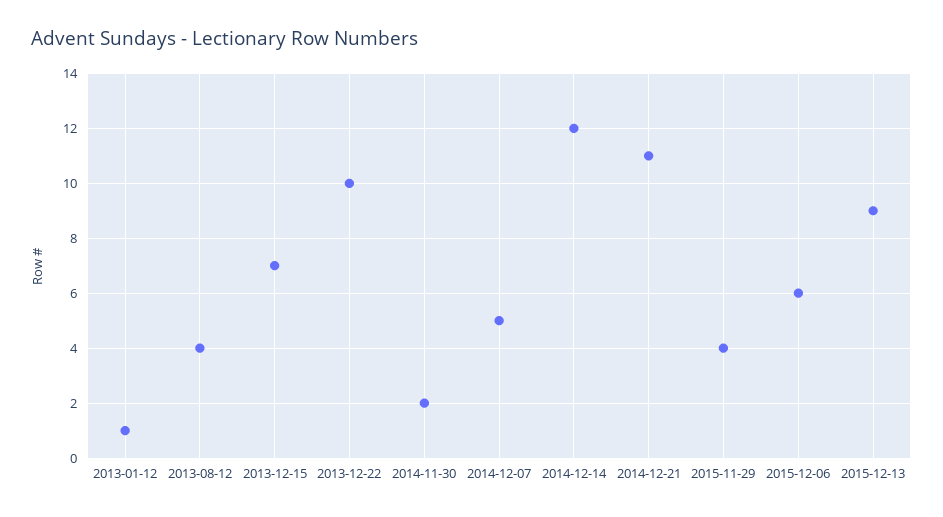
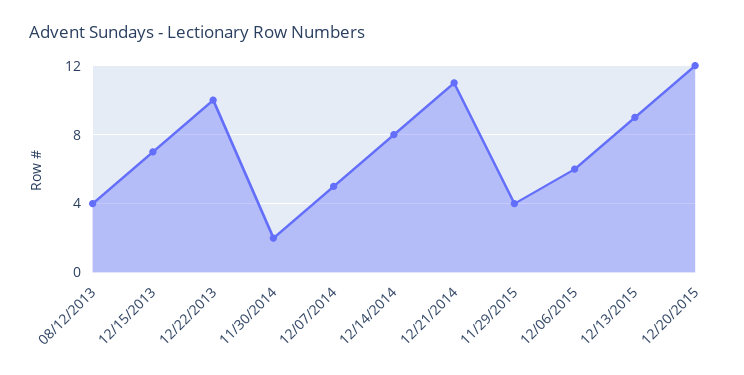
2013-01-12: 1 -> none
2014-12-14: 12 -> 8
12/20/2015: none -> 12

